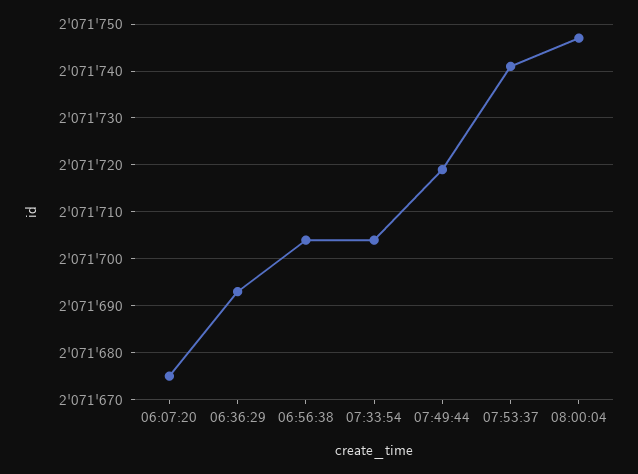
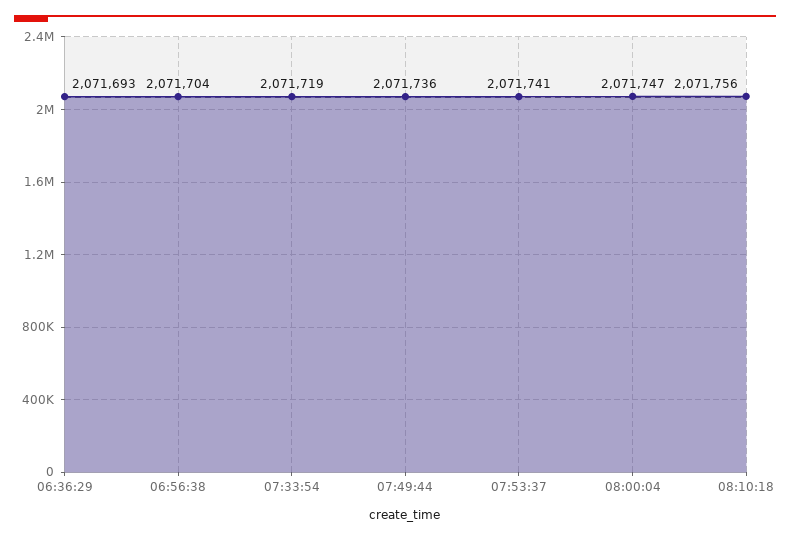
06:07:20: 2071675 -> none
07:33:54: 2071705 -> 2071719
07:49:44: 2071720 -> 2071736
08:10:18: none -> 2071756

